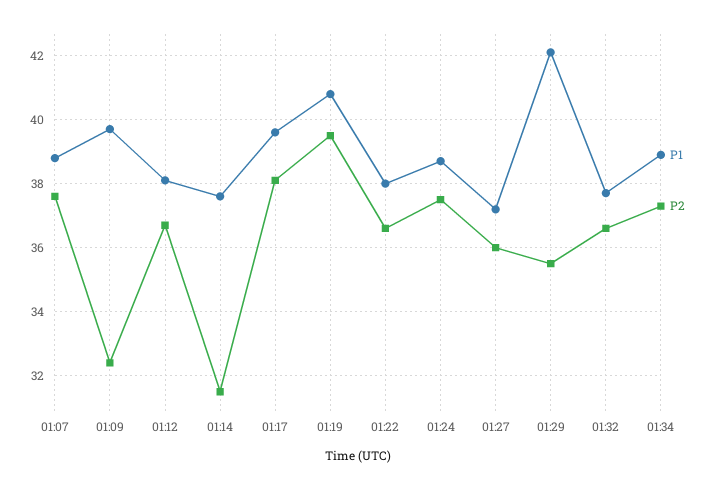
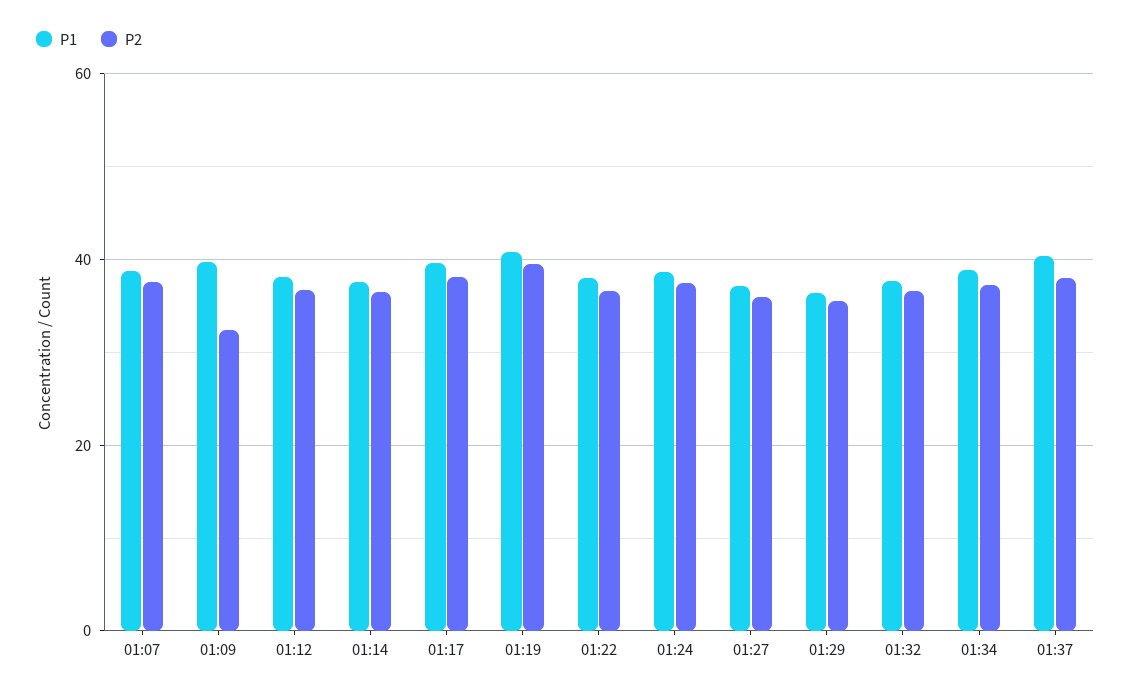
P2, 01:14: 31.5 -> 36
P1, 01:29: 42 -> 36
P1, 01:37: none -> 40
P2, 01:37: none -> 38

